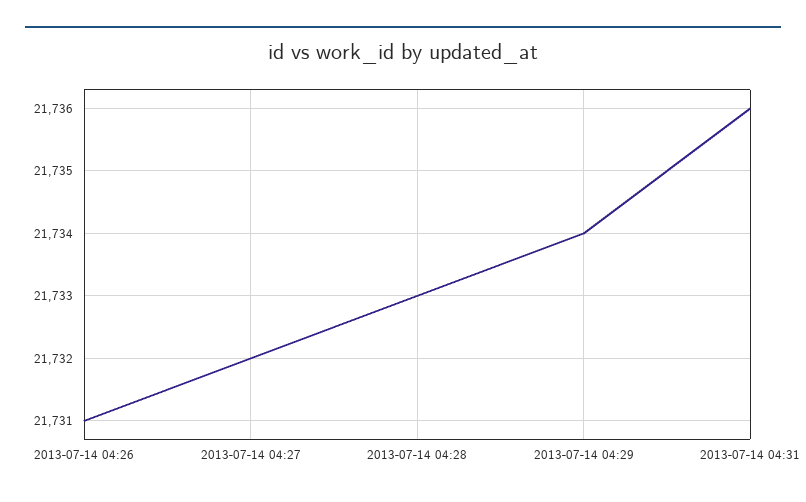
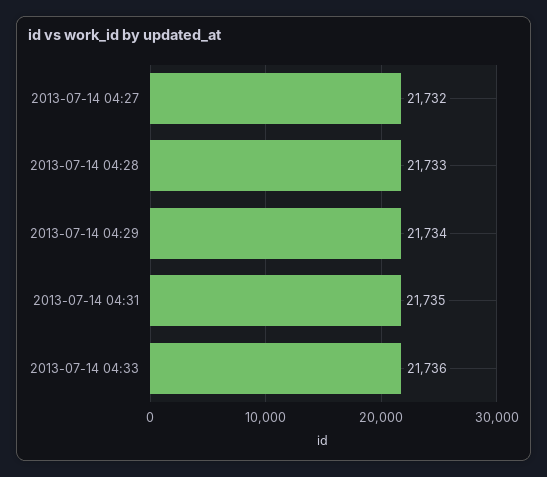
2013-07-14 04:26: 21731 -> none
2013-07-14 04:31: 21736 -> 21735
2013-07-14 04:33: none -> 21736

